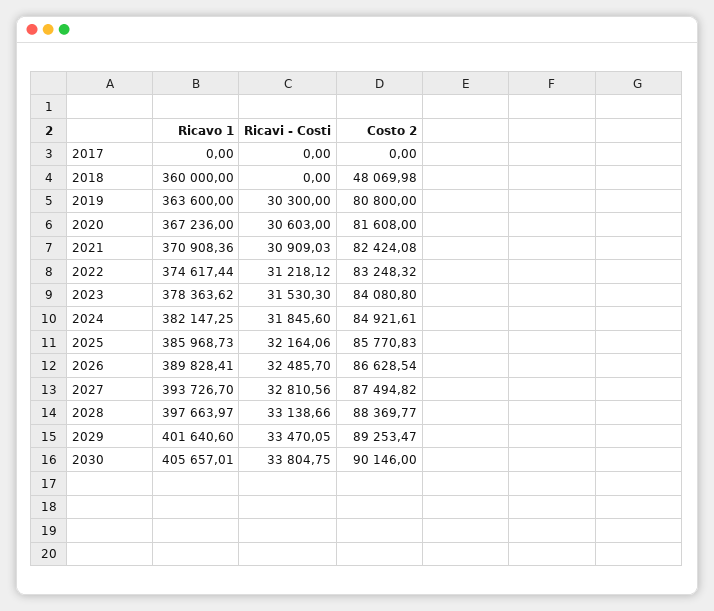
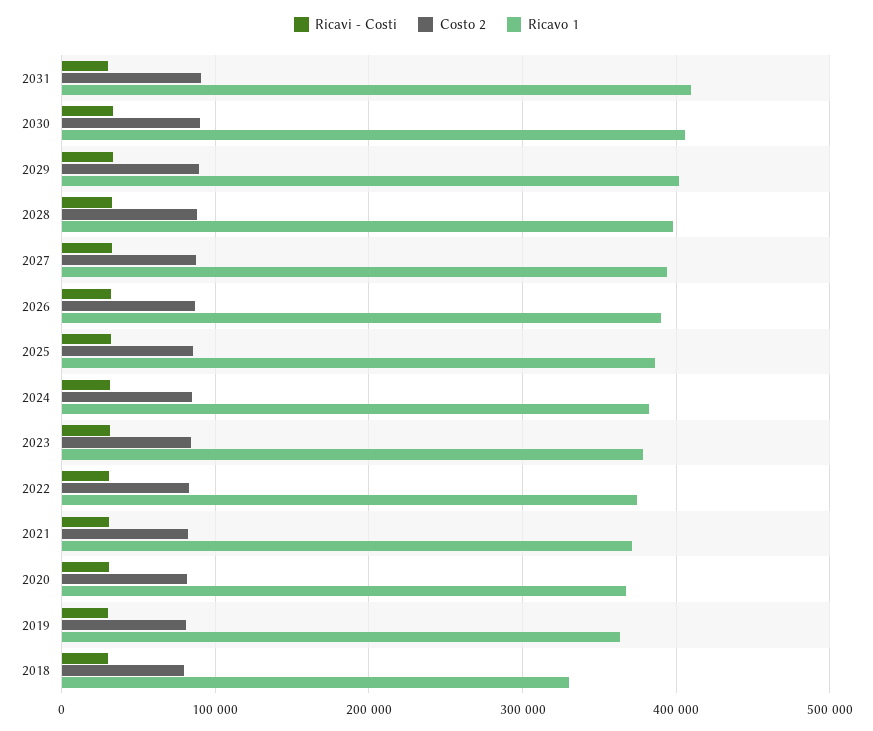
Ricavo 1, 2017: 0 -> none
Ricavi - Costi, 2017: 0 -> none
Costo 2, 2017: 0 -> none
Ricavo 1, 2018: 360000 -> 330000
Ricavi - Costi, 2018: 0 -> 30000
Costo 2, 2018: 48069.98 -> 80000
Ricavi - Costi, 2031: none -> 30000
Costo 2, 2031: none -> 90000
Ricavo 1, 2031: none -> 410000

